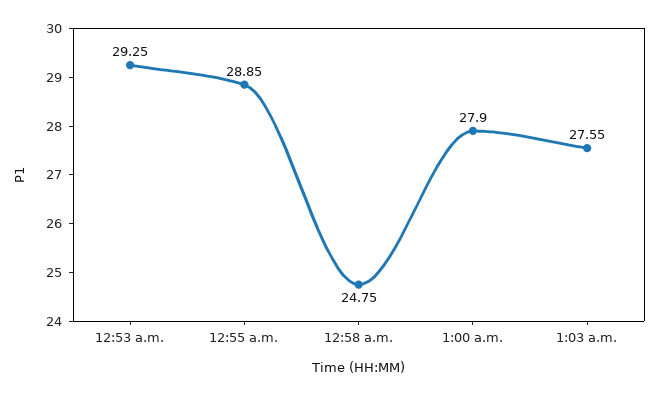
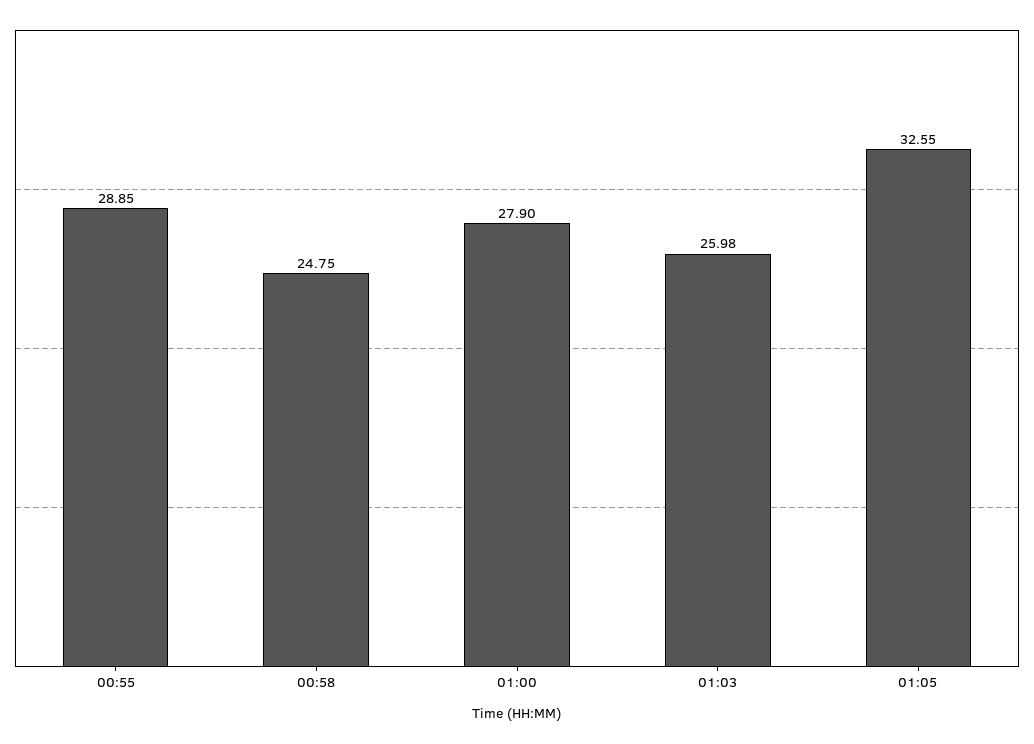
12:53 a.m.: 29.25 -> none
1:03 a.m.: 27.55 -> 25.98
01:05: none -> 32.55

